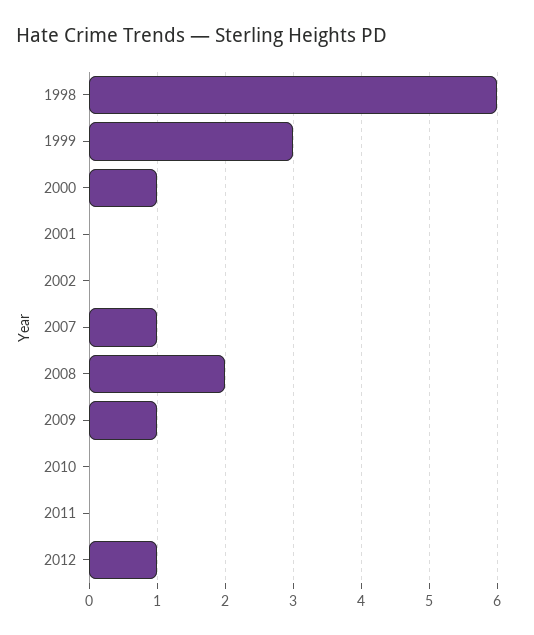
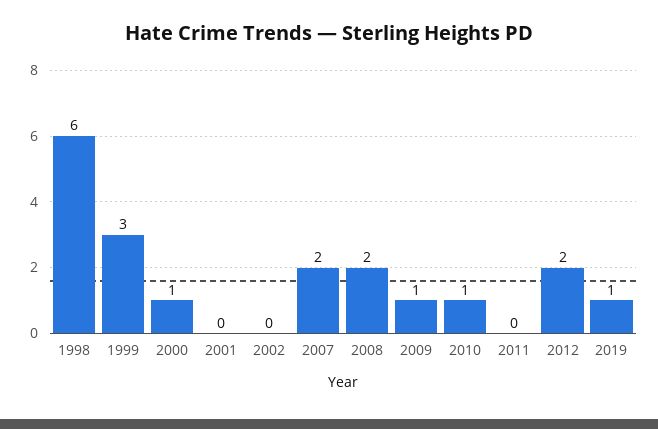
2007: 1 -> 2
2010: 0 -> 1
2012: 1 -> 2
2019: none -> 1

